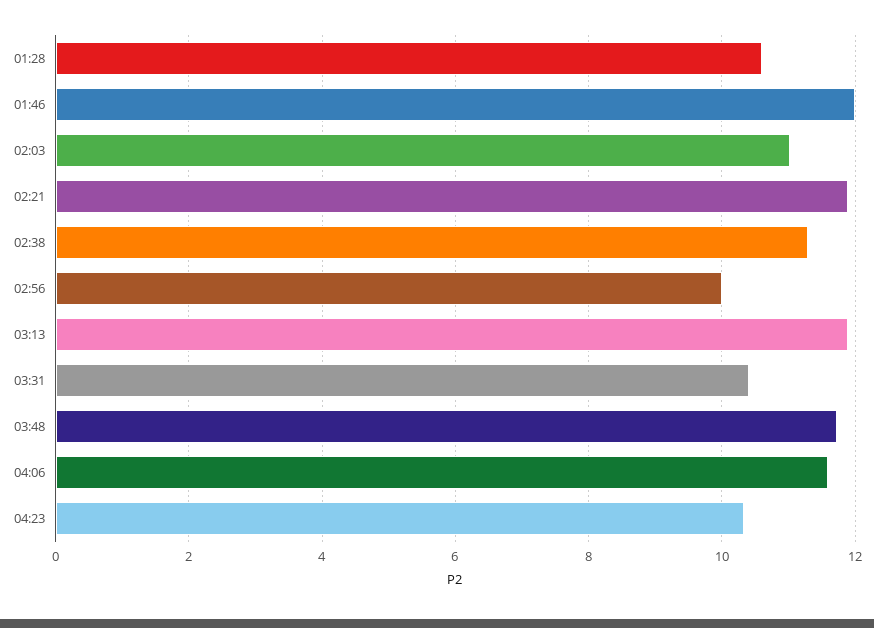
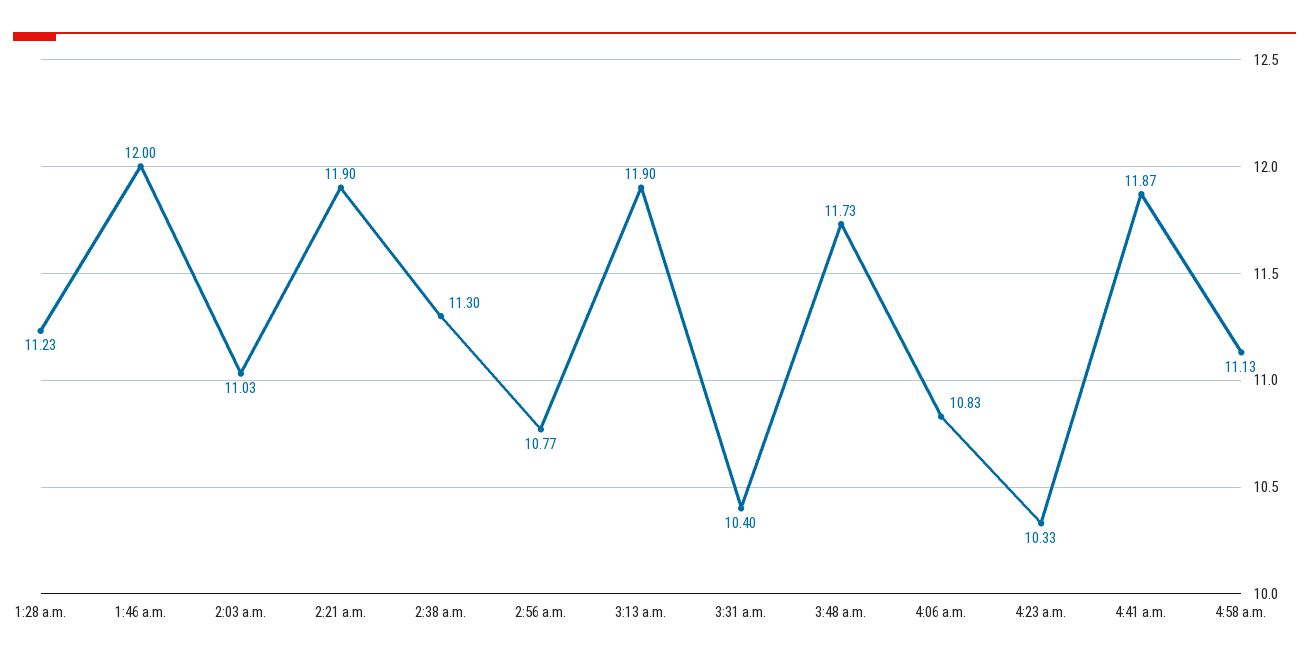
01:28: 10.6 -> 11.23
02:56: 10 -> 10.77
04:06: 11.6 -> 10.83
4:41 a.m.: none -> 11.87
4:58 a.m.: none -> 11.13

